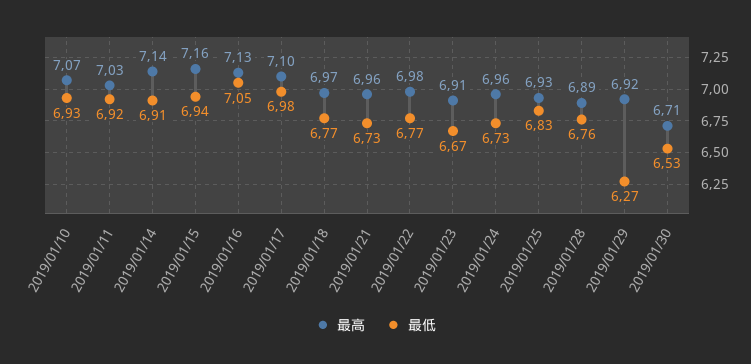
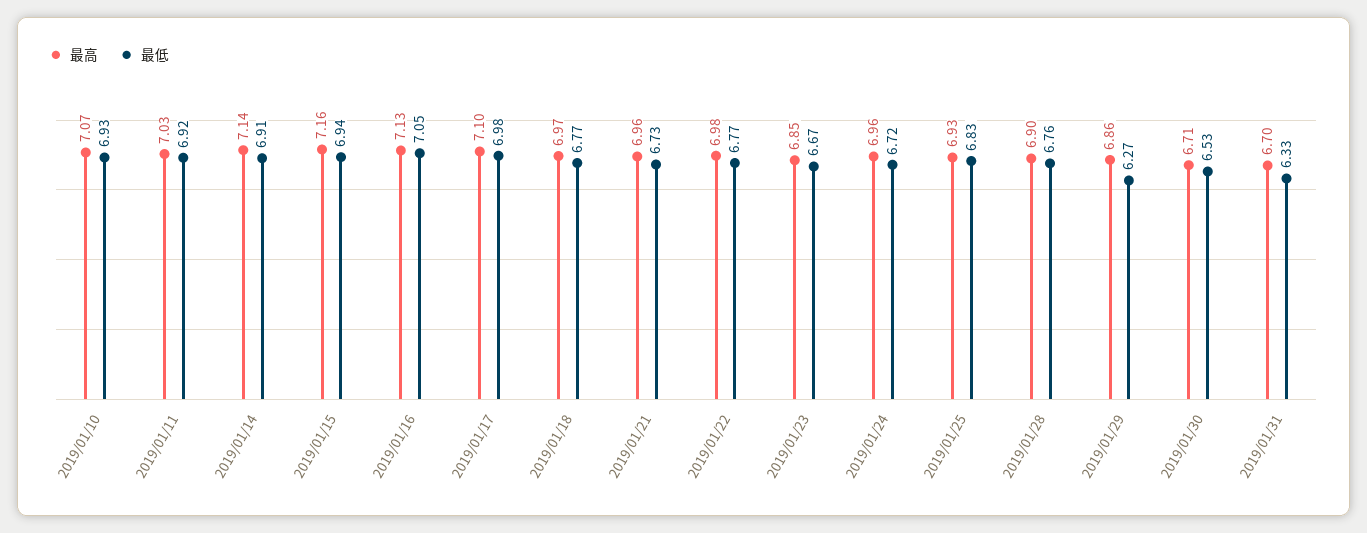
最高, 2019/01/23: 6.91 -> 6.85
最低, 2019/01/24: 6.73 -> 6.72
最高, 2019/01/28: 6.89 -> 6.9
最高, 2019/01/29: 6.92 -> 6.86
最高, 2019/01/31: none -> 6.7
最低, 2019/01/31: none -> 6.33

